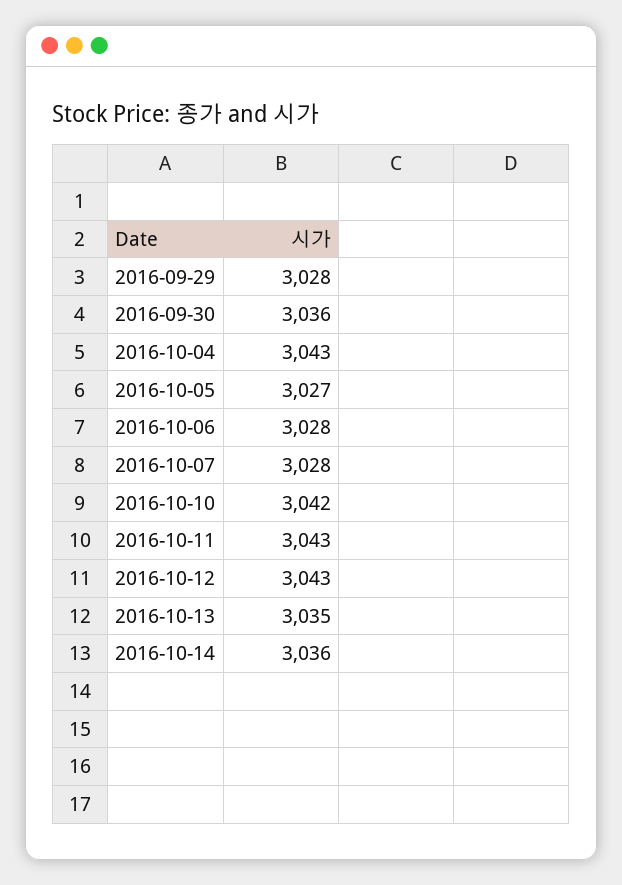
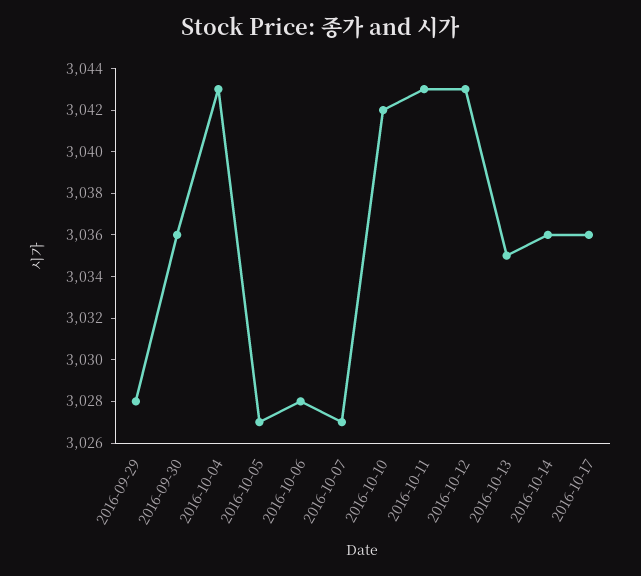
2016-10-07: 3028 -> 3027
2016-10-17: none -> 3036

